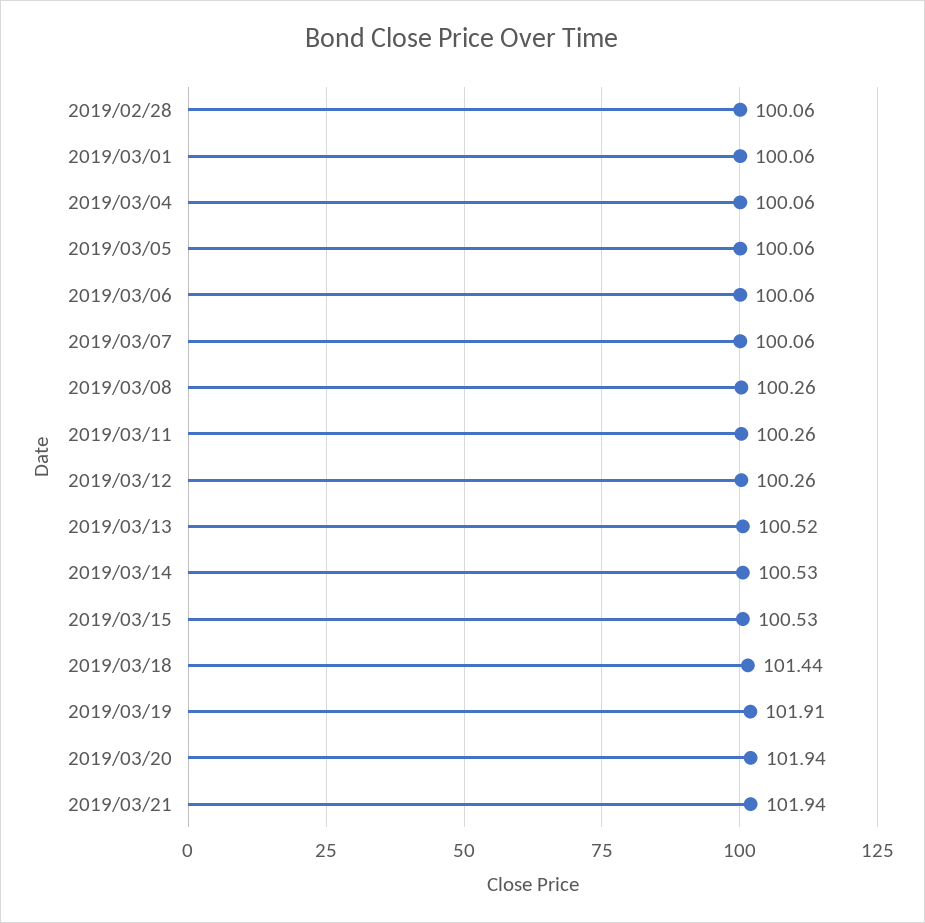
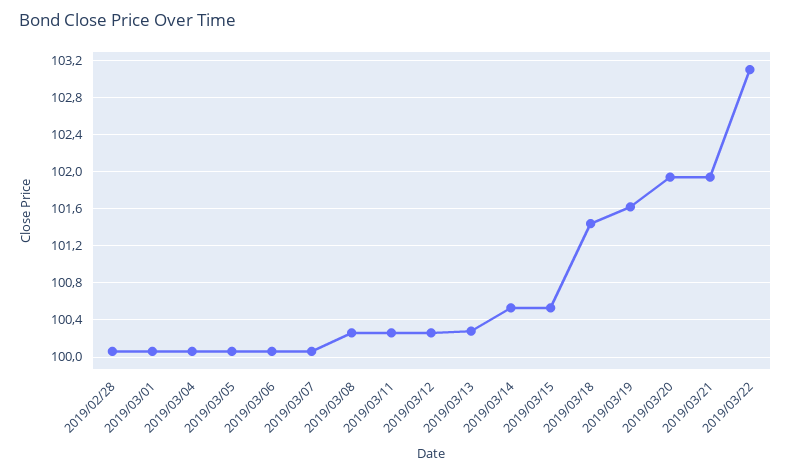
2019/03/13: 100.52 -> 100.3
2019/03/19: 101.91 -> 101.6
2019/03/22: none -> 103.1

